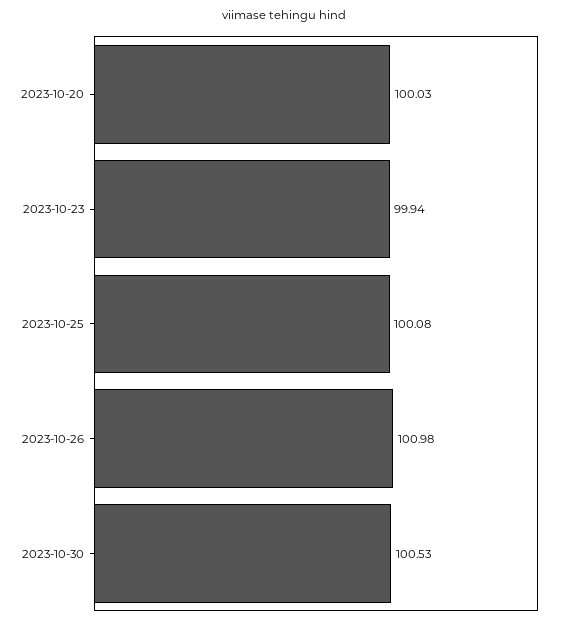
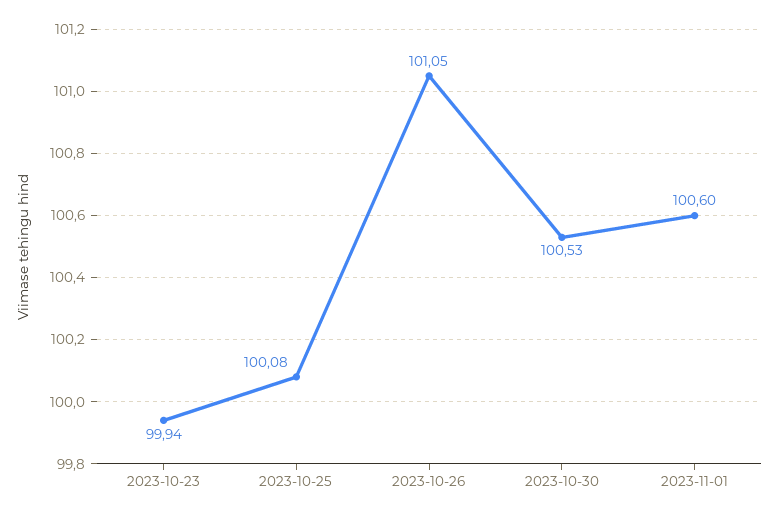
2023-10-20: 100.03 -> none
2023-10-26: 100.98 -> 101.05
2023-11-01: none -> 100.6

